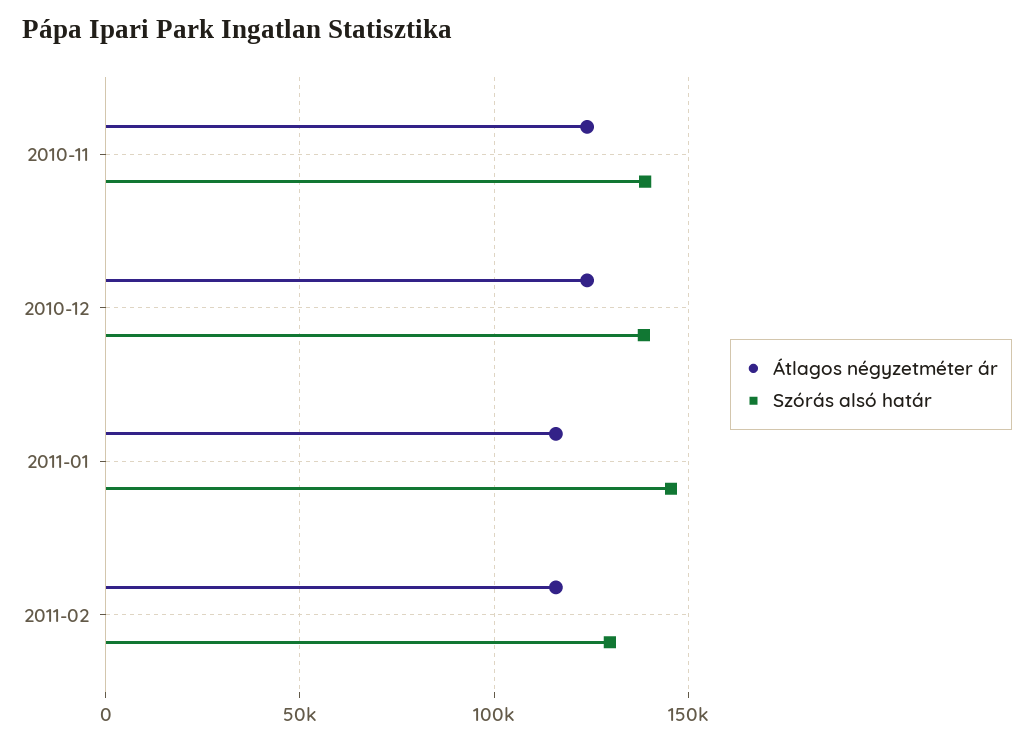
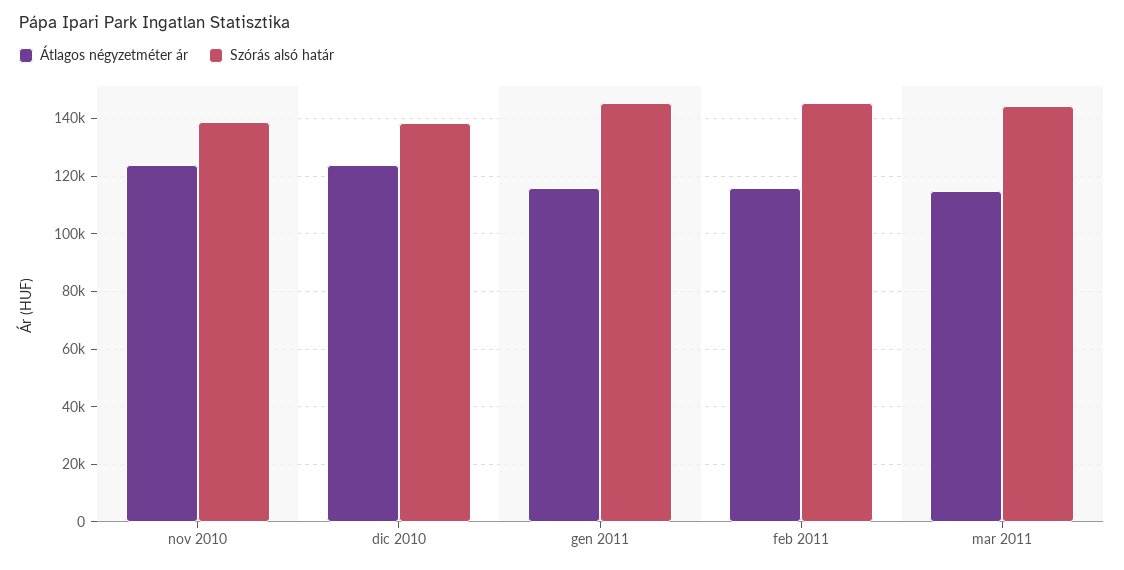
Szórás alsó határ, 2011-02: 130000 -> 145000
Átlagos négyzetméter ár, mar 2011: none -> 115000
Szórás alsó határ, mar 2011: none -> 145000

